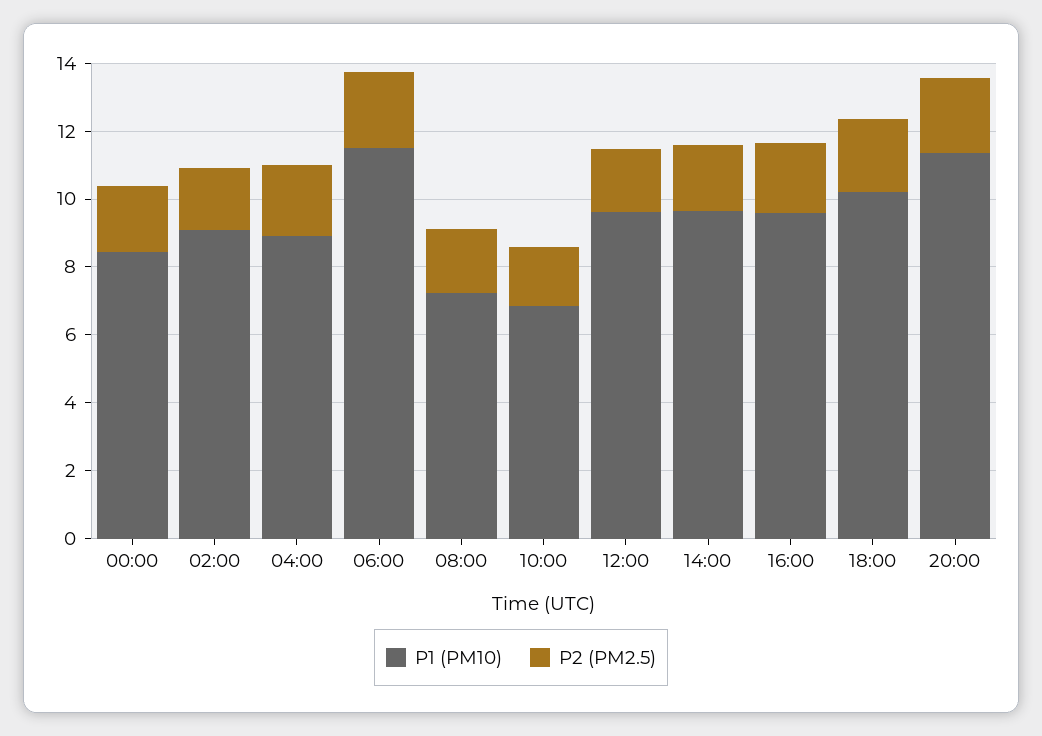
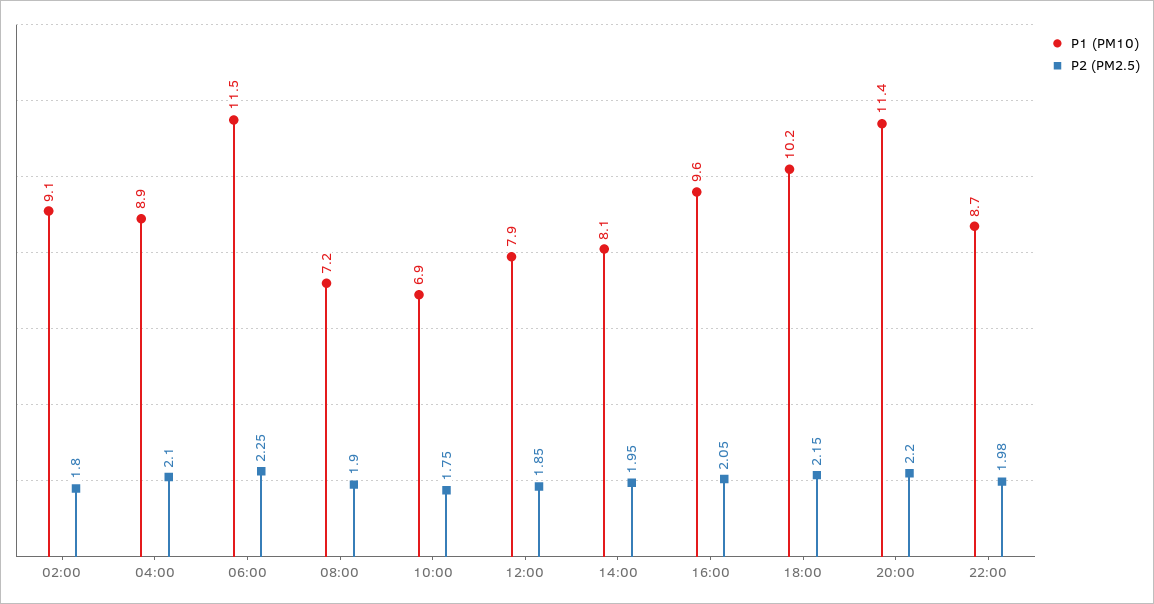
P1 (PM10), 00:00: 8.5 -> none
P2 (PM2.5), 00:00: 2 -> none
P1 (PM10), 12:00: 9.5 -> 7.9
P1 (PM10), 14:00: 9.5 -> 8.1
P1 (PM10), 22:00: none -> 8.7
P2 (PM2.5), 22:00: none -> 1.98

